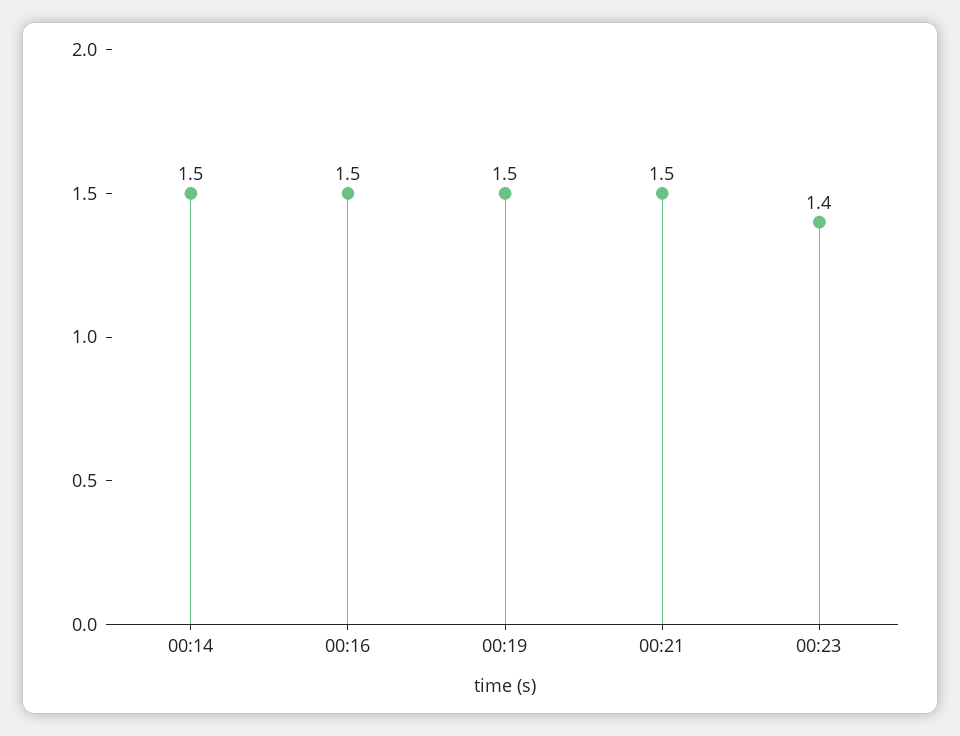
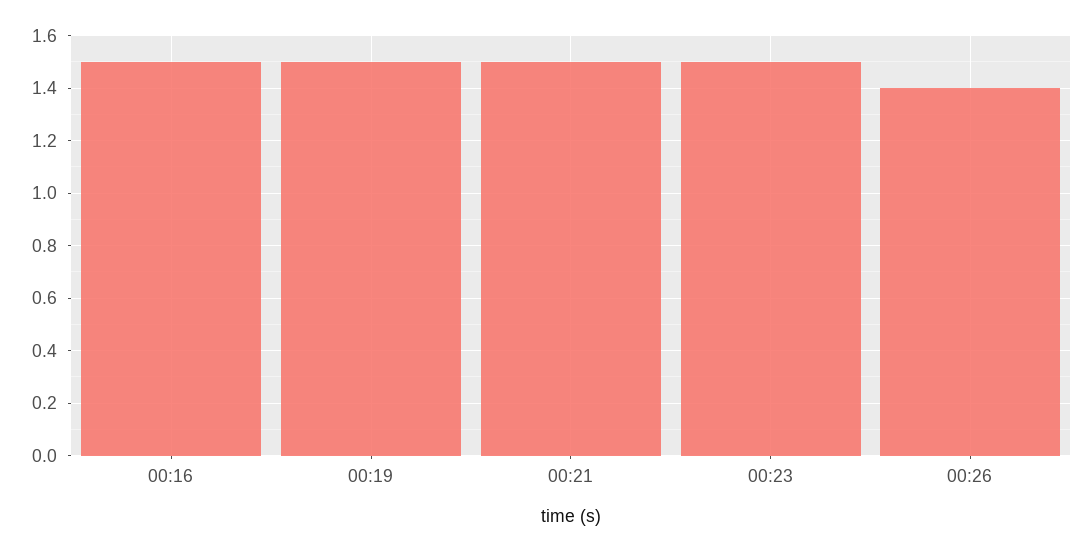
00:14: 1.5 -> none
00:23: 1.4 -> 1.5
00:26: none -> 1.4

